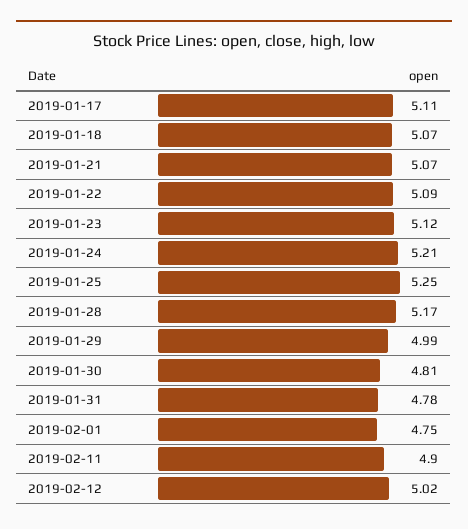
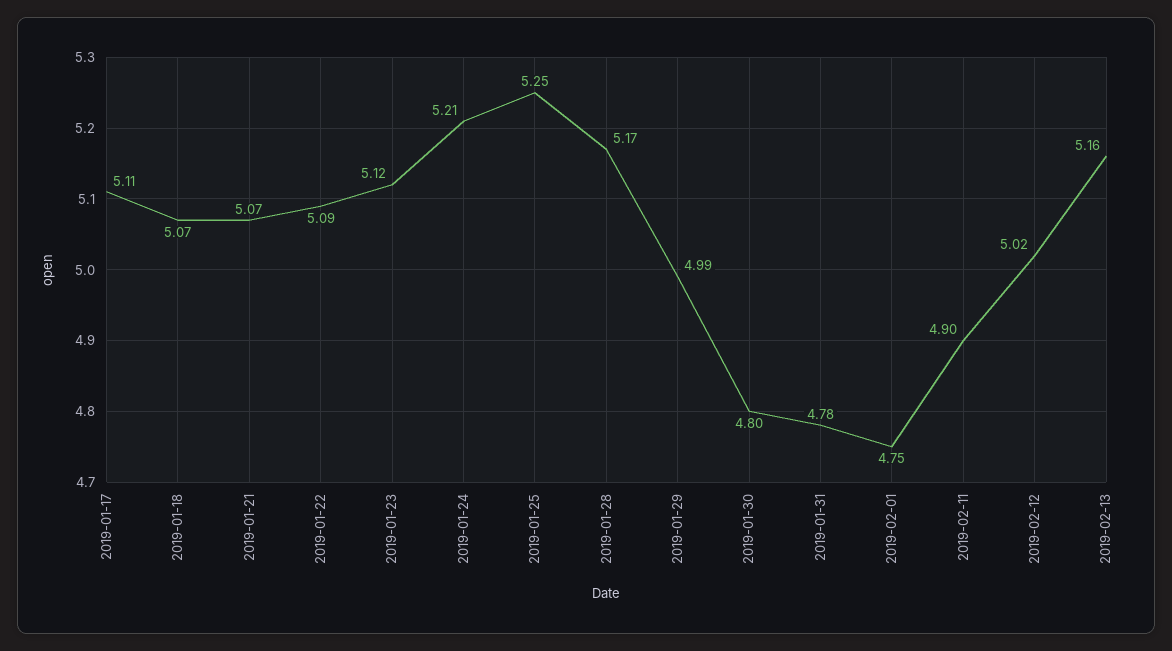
2019-01-30: 4.81 -> 4.8
2019-02-13: none -> 5.16

